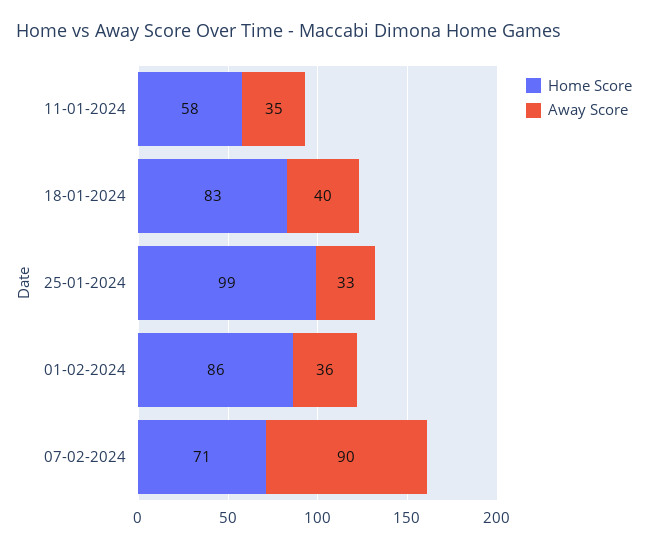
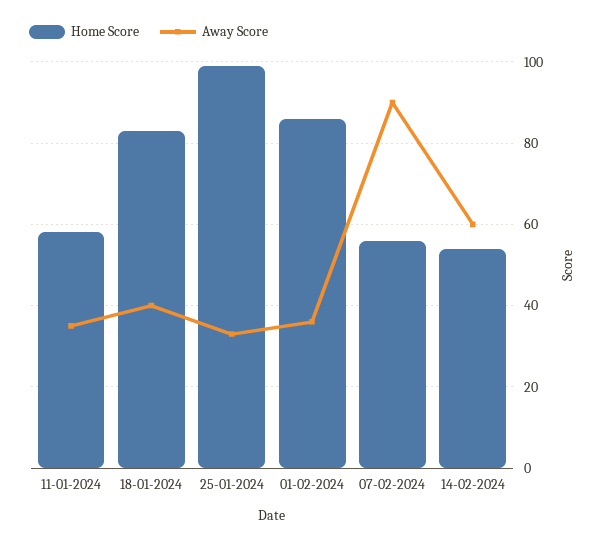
Home Score, 07-02-2024: 71 -> 55
Home Score, 14-02-2024: none -> 55
Away Score, 14-02-2024: none -> 60

